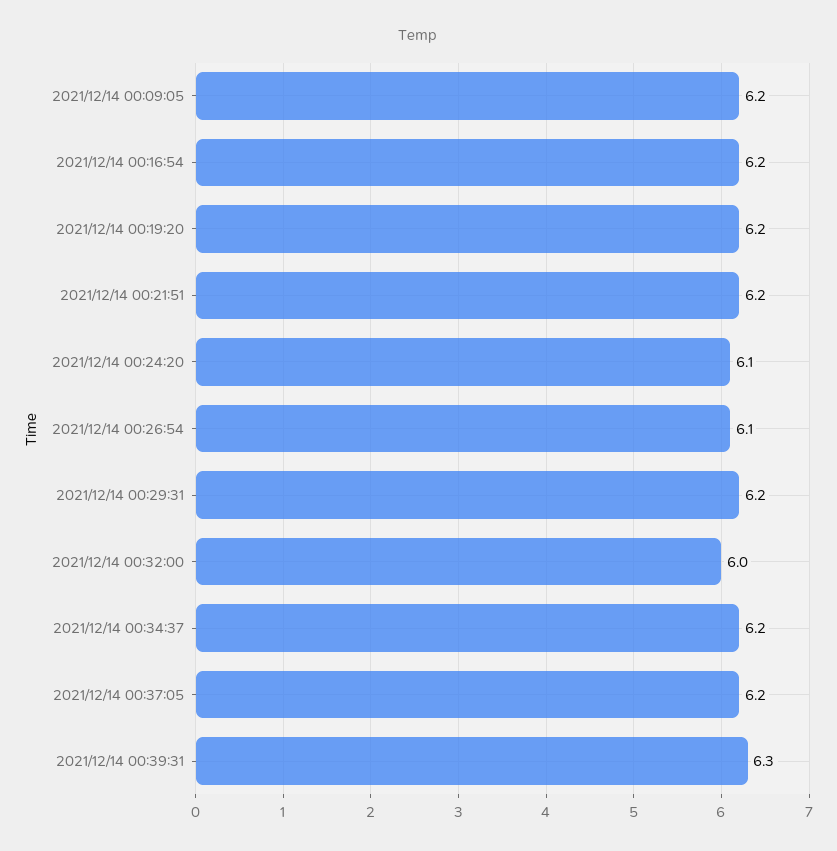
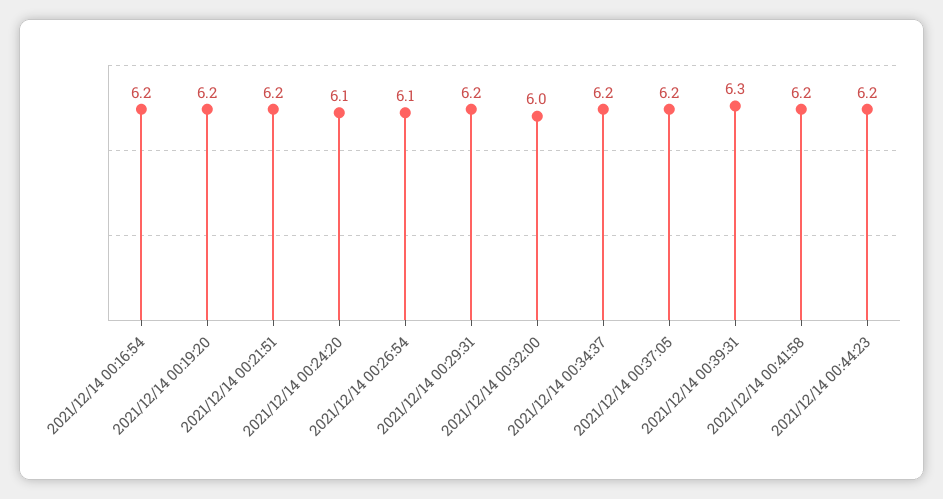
2021/12/14 00:09:05: 6.2 -> none
2021/12/14 00:41:58: none -> 6.2
2021/12/14 00:44:23: none -> 6.2

